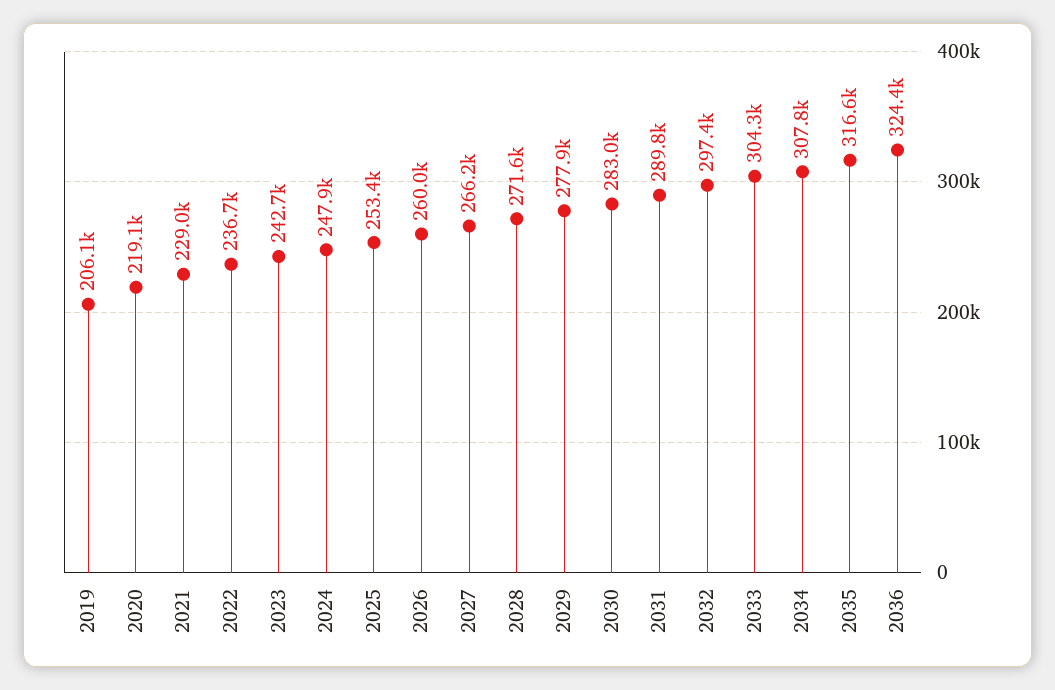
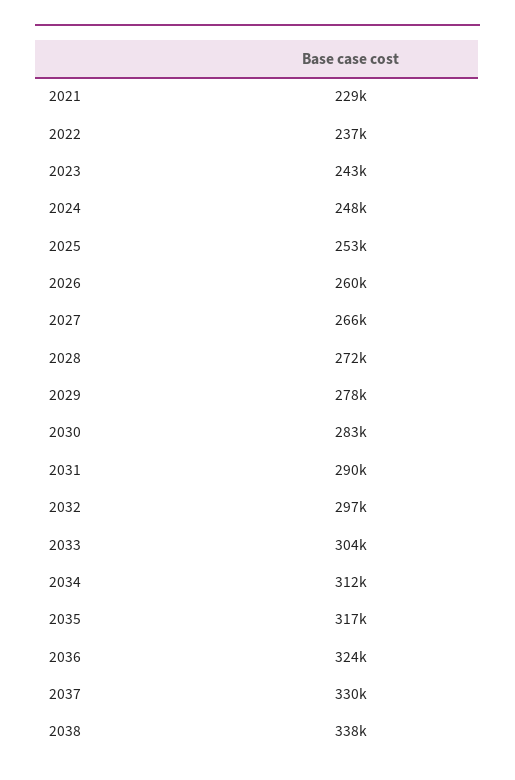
2019: 206100 -> none
2020: 219100 -> none
2034: 307800 -> 312000
2037: none -> 330000
2038: none -> 338000

